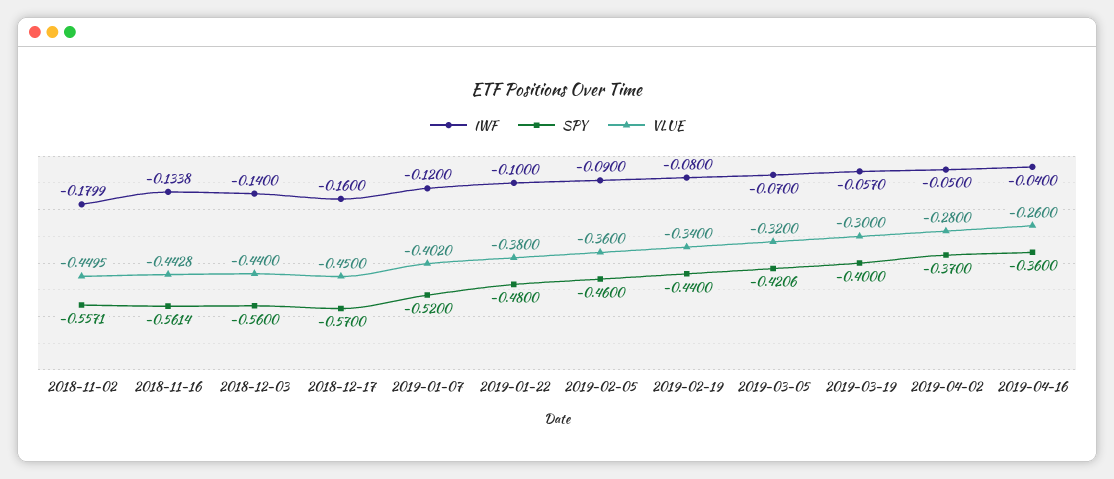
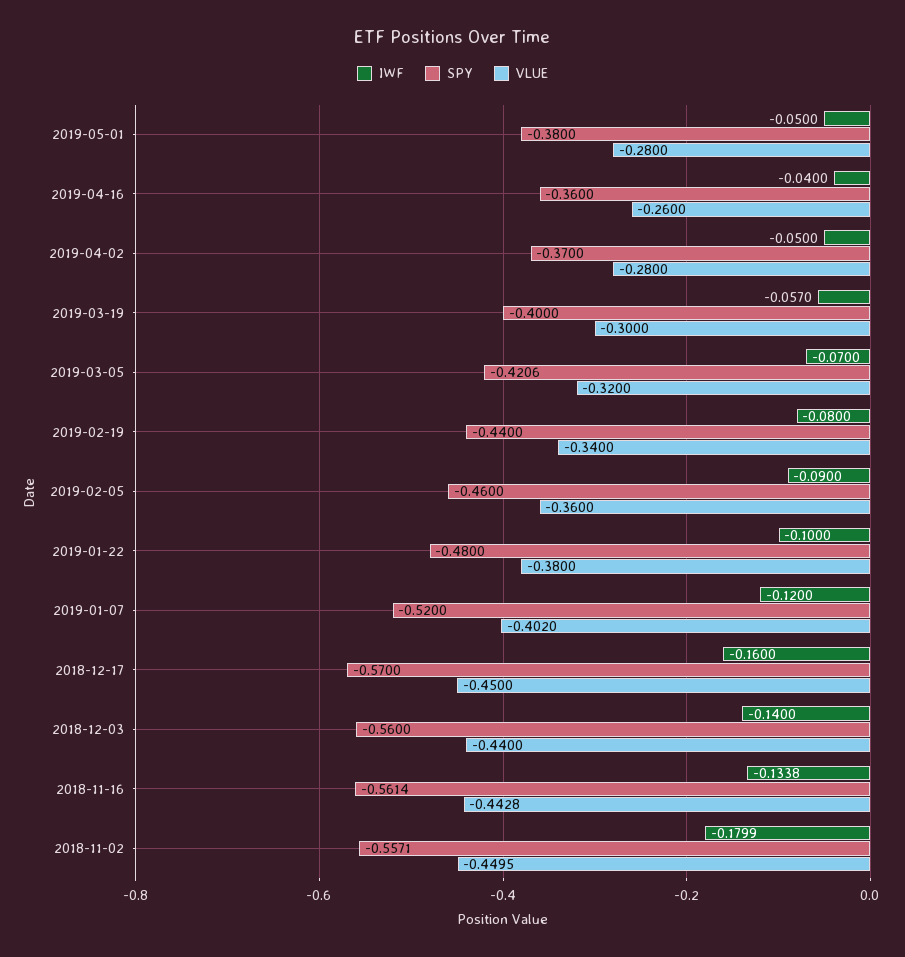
IWF, 2019-05-01: none -> -0.05
SPY, 2019-05-01: none -> -0.38
VLUE, 2019-05-01: none -> -0.28

